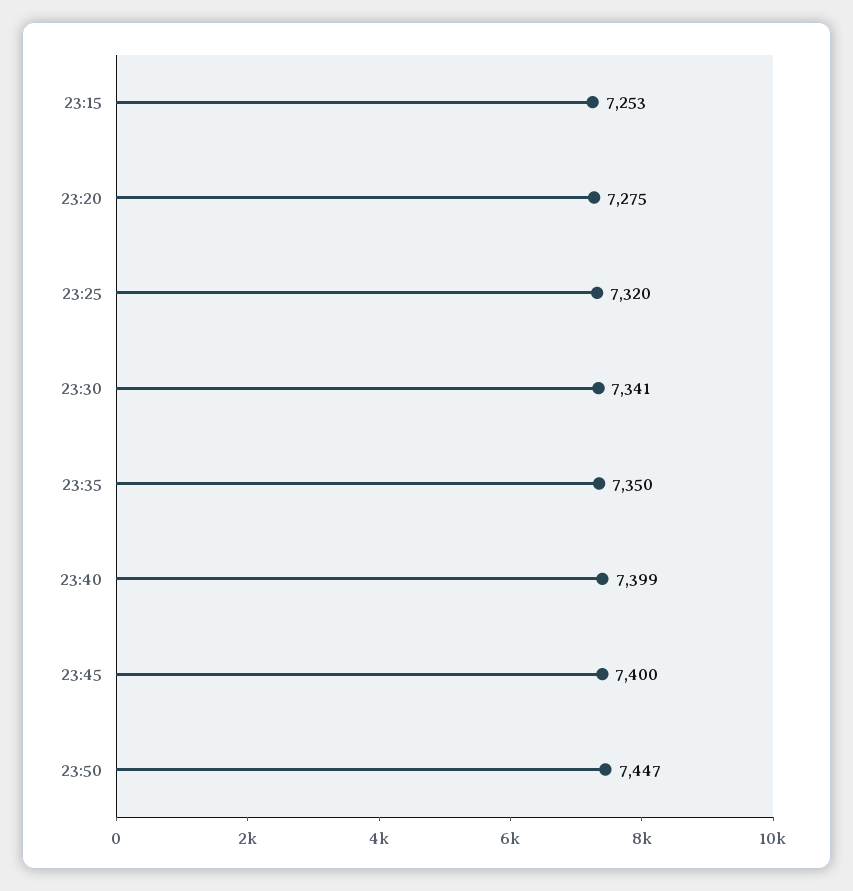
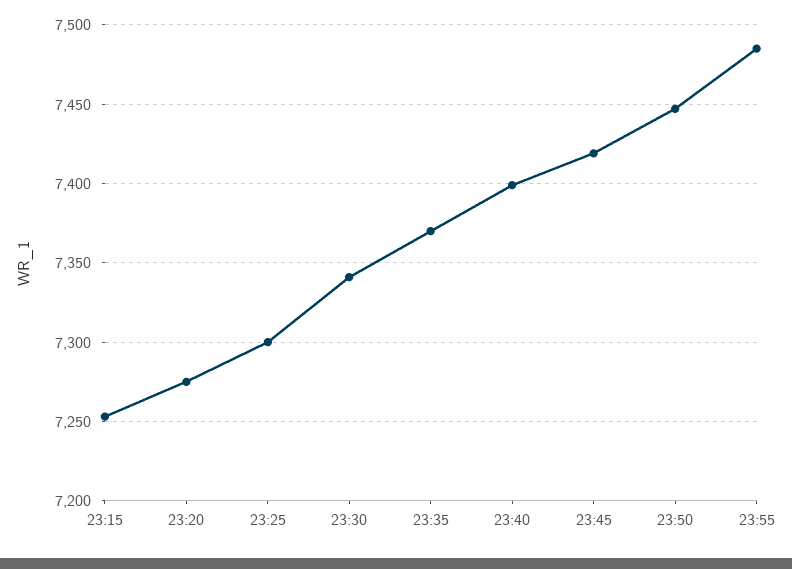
23:25: 7320 -> 7300
23:35: 7350 -> 7370
23:45: 7400 -> 7420
23:55: none -> 7485

